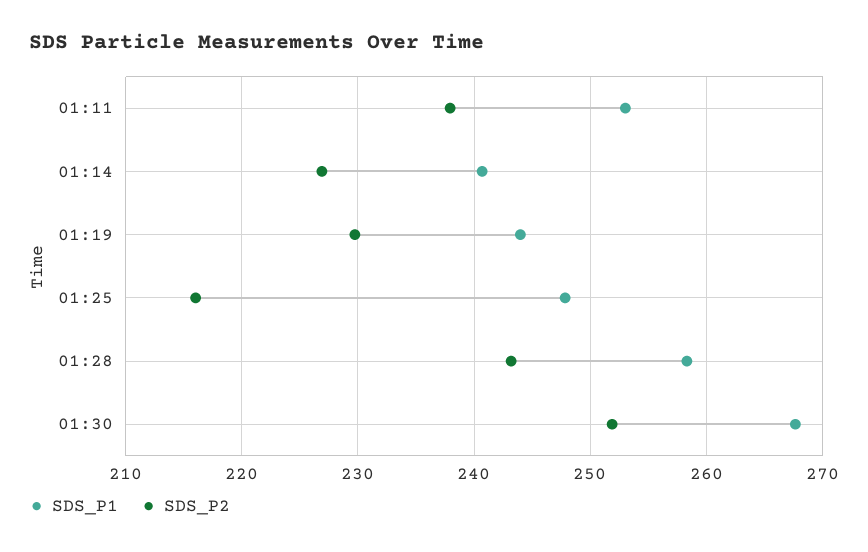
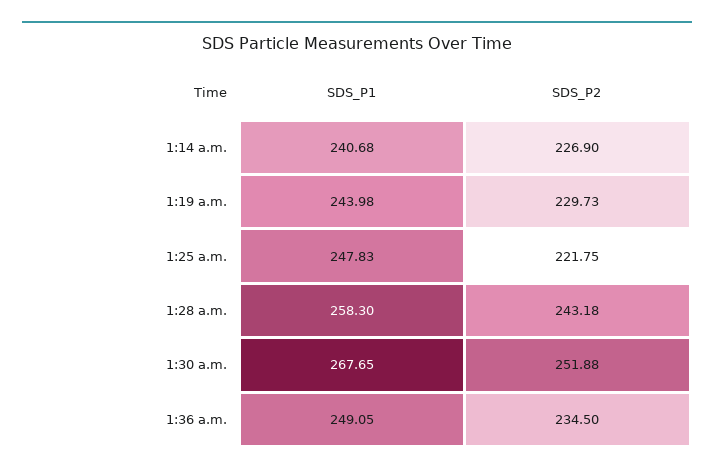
SDS_P1, 01:11: 253 -> none
SDS_P2, 01:11: 238 -> none
SDS_P2, 01:25: 216 -> 221.75
SDS_P1, 1:36 a.m.: none -> 249.05
SDS_P2, 1:36 a.m.: none -> 234.5

